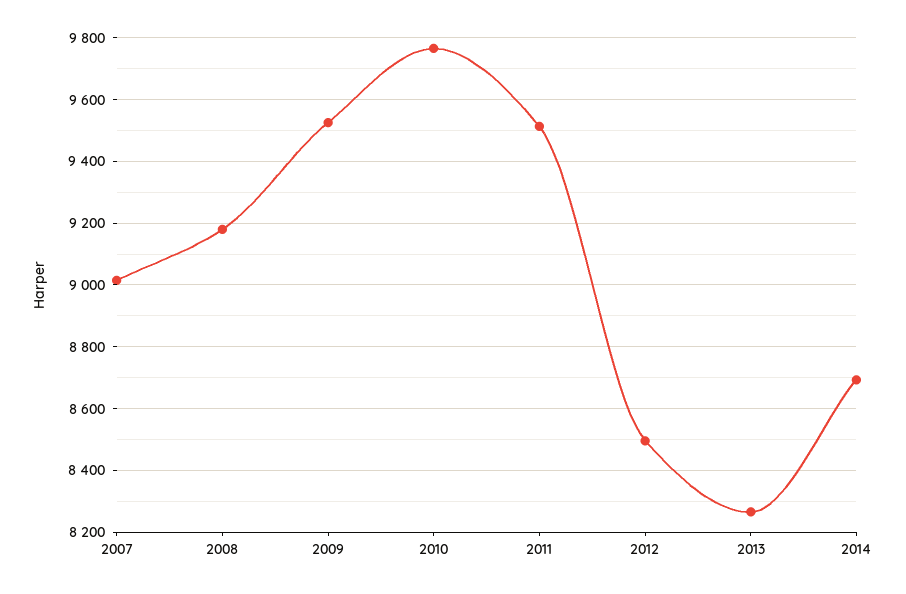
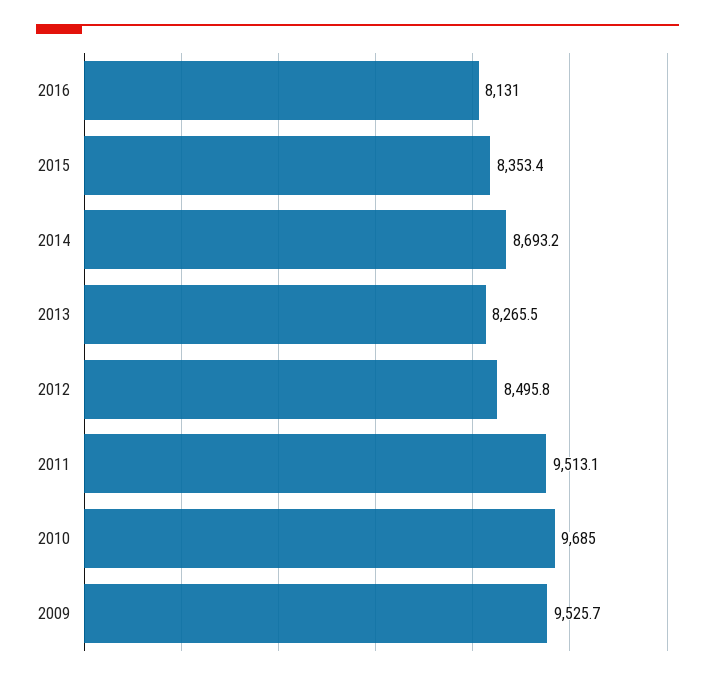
2007: 9020 -> none
2008: 9180 -> none
2010: 9760 -> 9685
2016: none -> 8131
2015: none -> 8353.4

